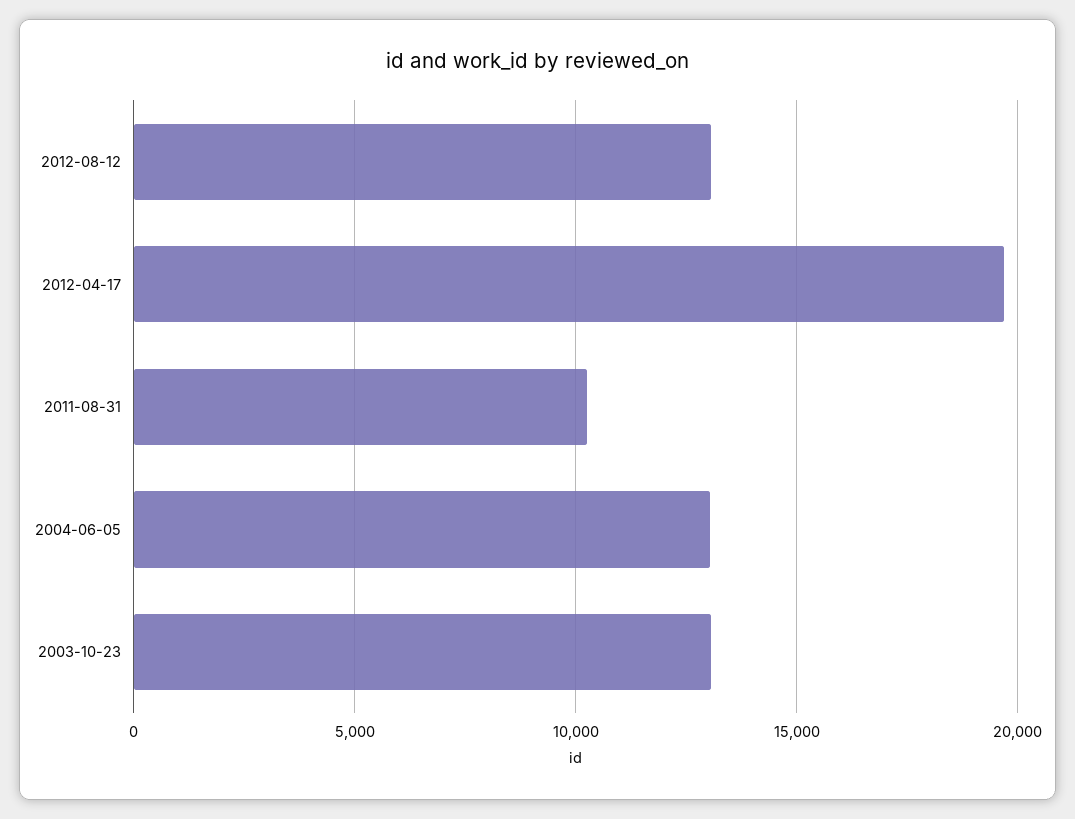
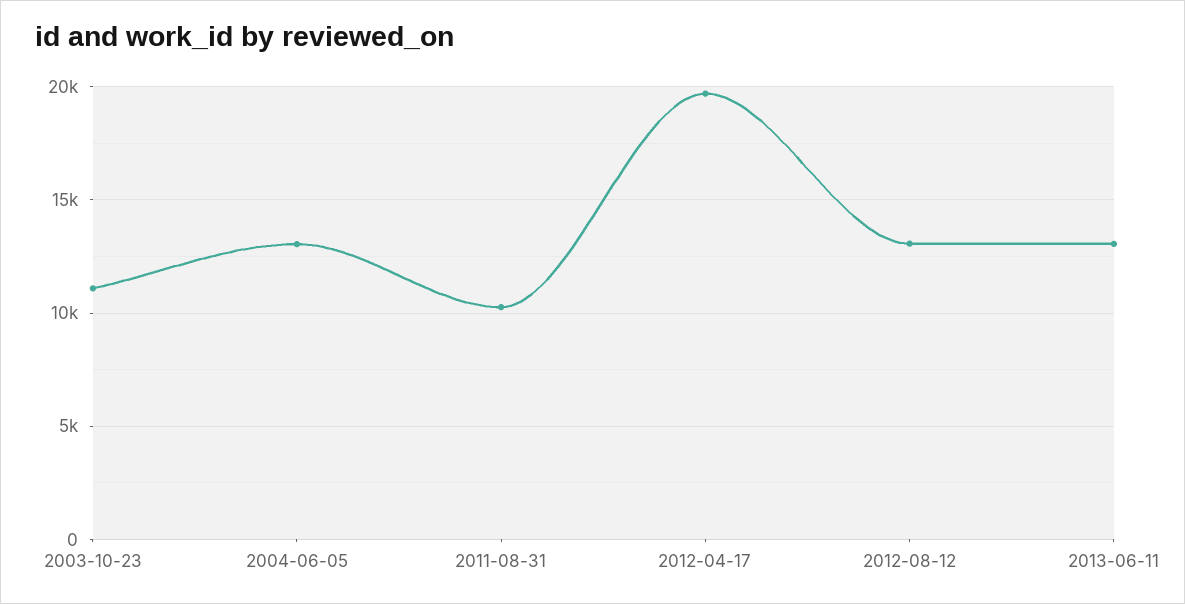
2003-10-23: 13000 -> 11000
2013-06-11: none -> 13000

